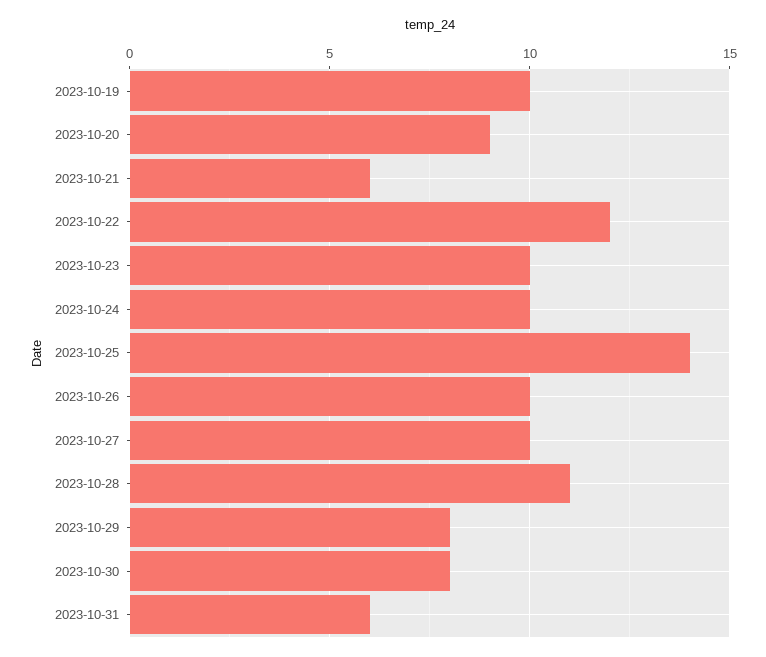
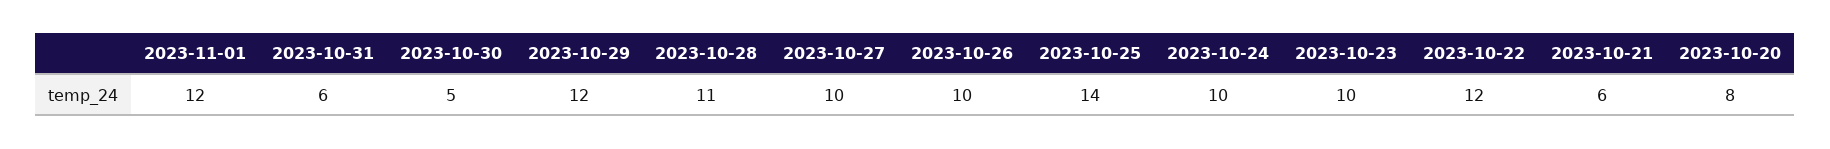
2023-10-19: 10 -> none
2023-10-20: 9 -> 8
2023-10-29: 8 -> 12
2023-10-30: 8 -> 5
2023-11-01: none -> 12

